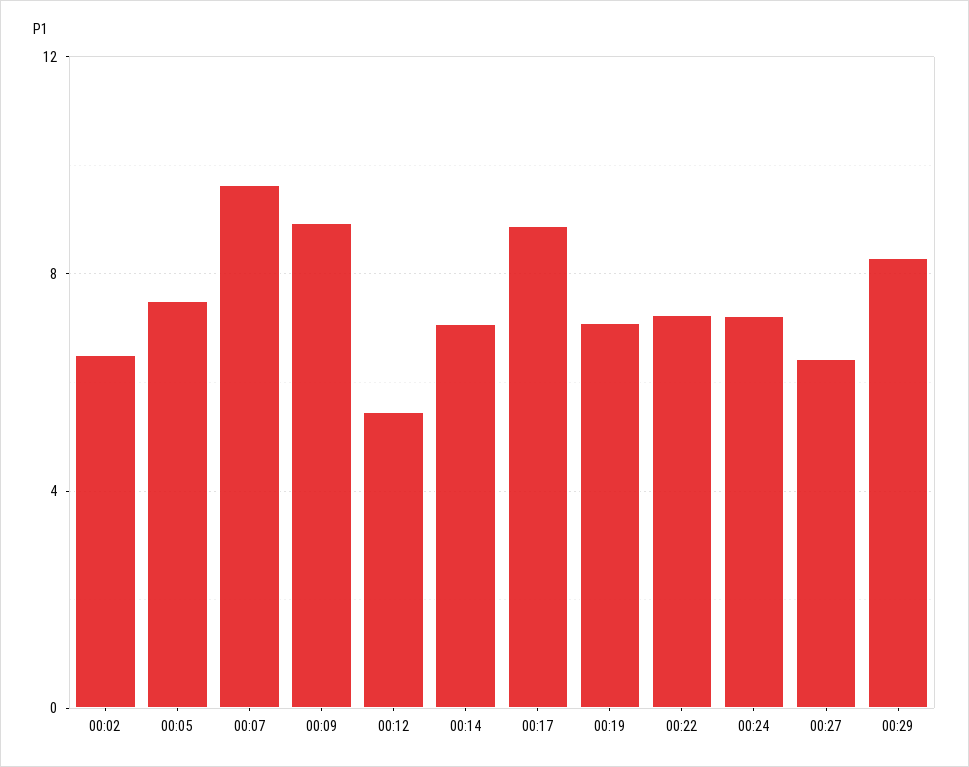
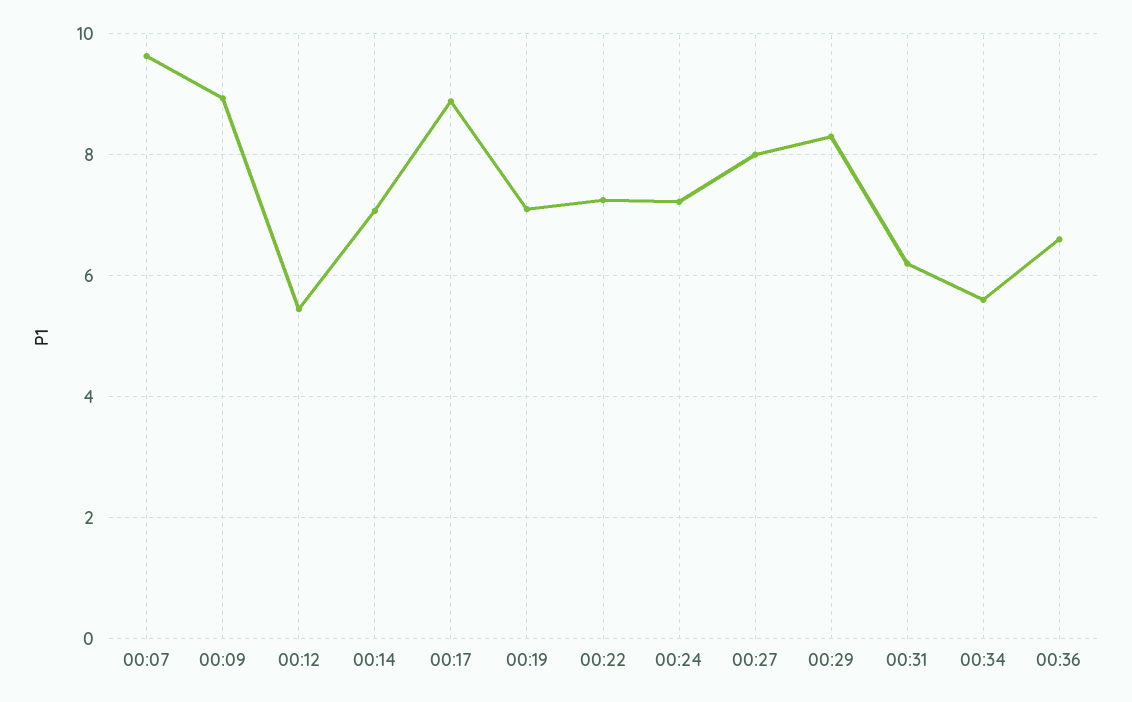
00:02: 6.5 -> none
00:05: 7.5 -> none
00:27: 6.5 -> 8
00:31: none -> 6.2
00:34: none -> 5.6
00:36: none -> 6.6

